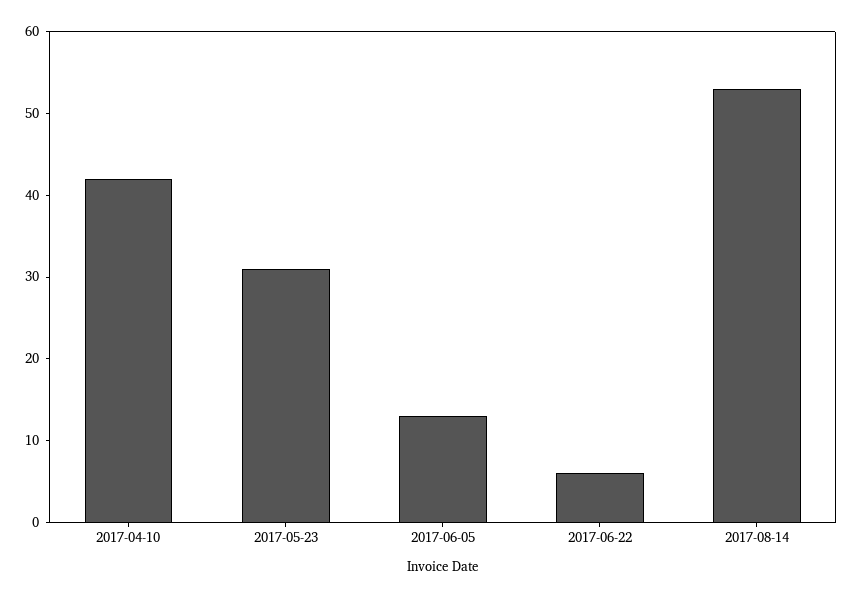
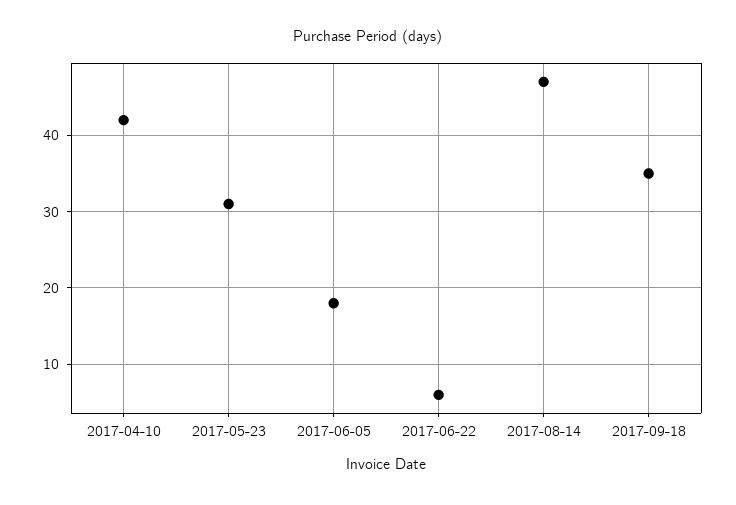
2017-06-05: 13 -> 18
2017-08-14: 53 -> 47
2017-09-18: none -> 35

